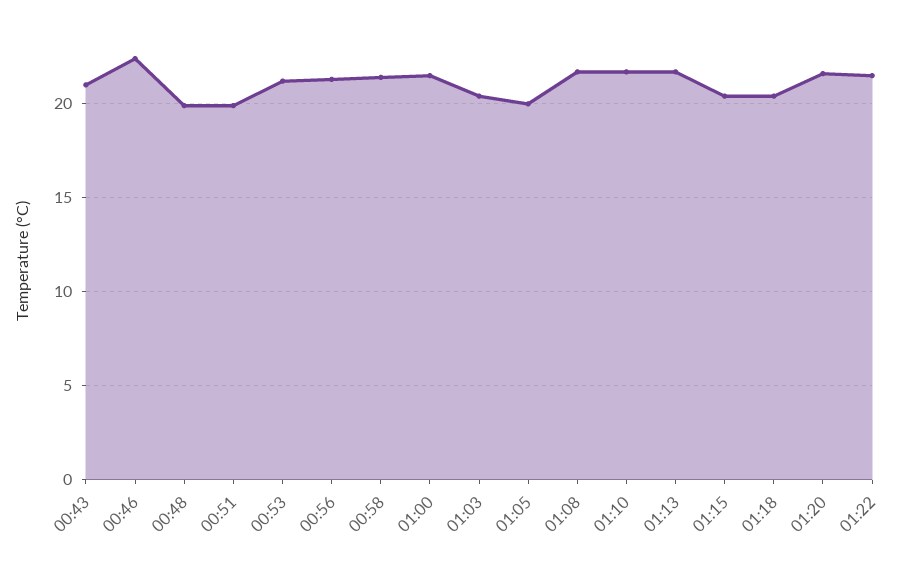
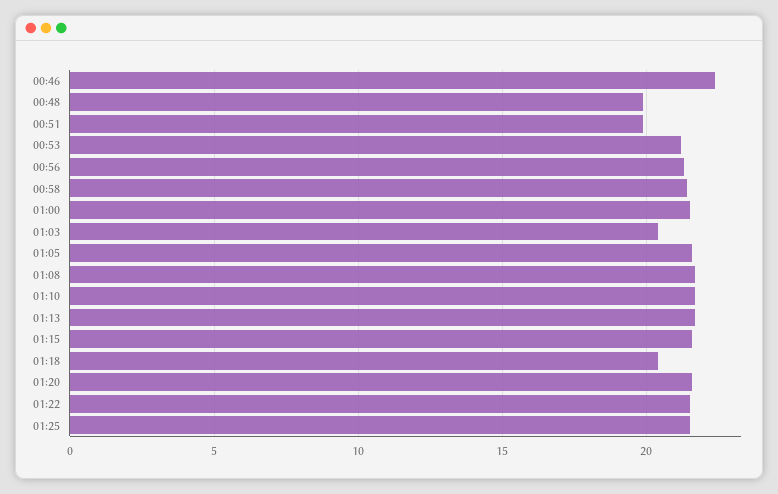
00:43: 21 -> none
01:05: 20 -> 21.5
01:15: 20.5 -> 21.5
01:25: none -> 21.5

